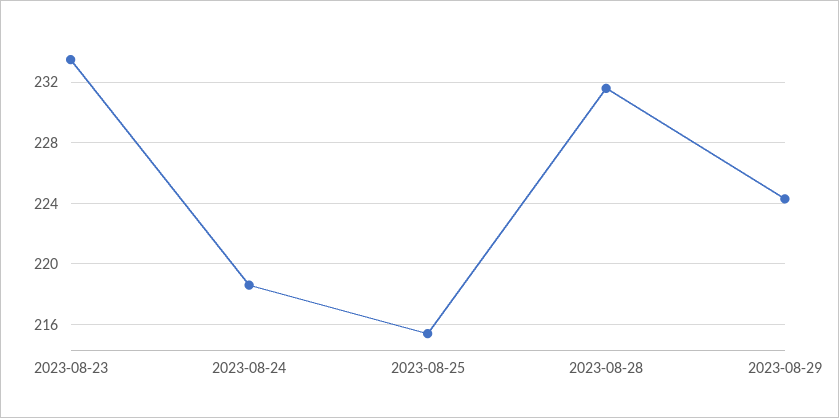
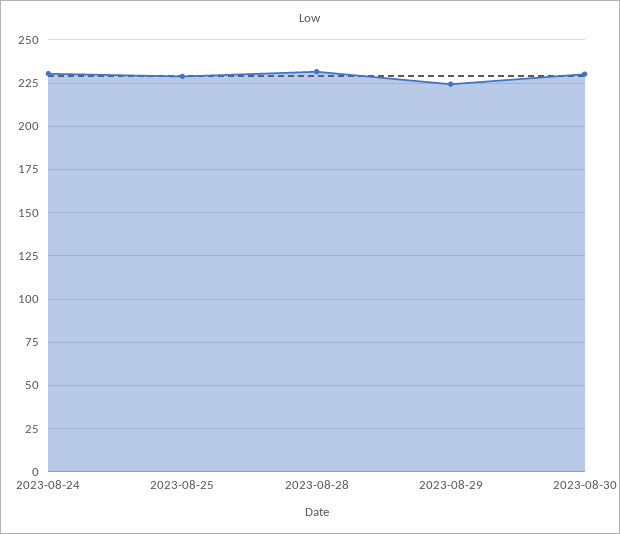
2023-08-23: 233.5 -> none
2023-08-24: 218.5 -> 230
2023-08-25: 215.5 -> 230
2023-08-30: none -> 230

